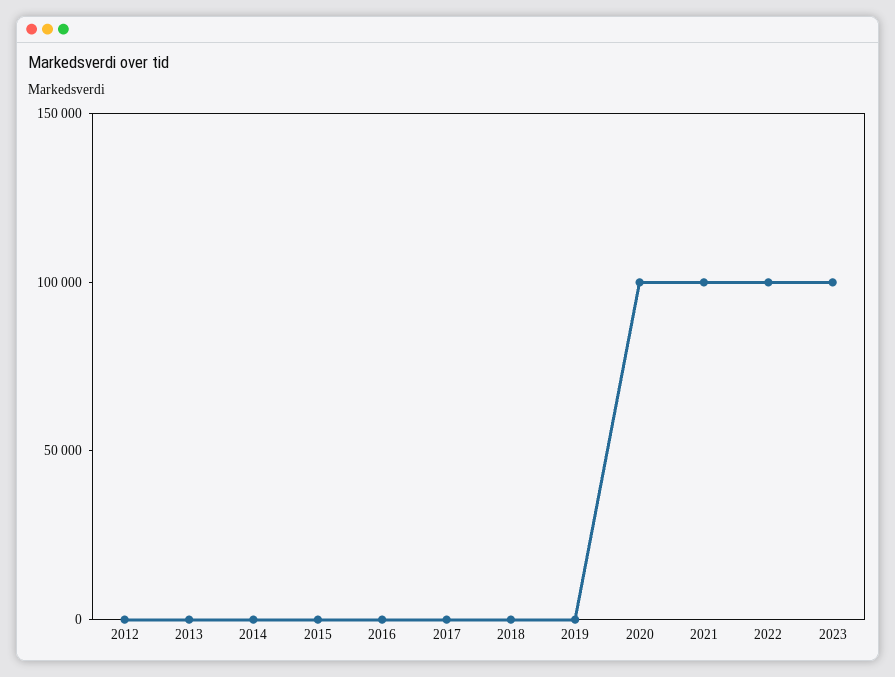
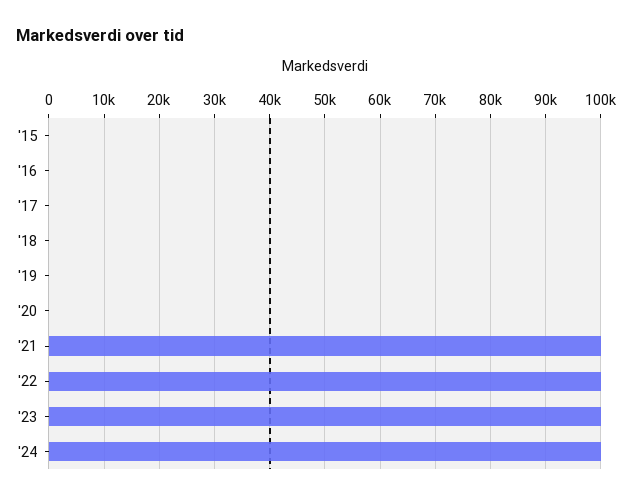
2012: 0 -> none
2013: 0 -> none
2014: 0 -> none
2020: 100000 -> 0
'24: none -> 100000

